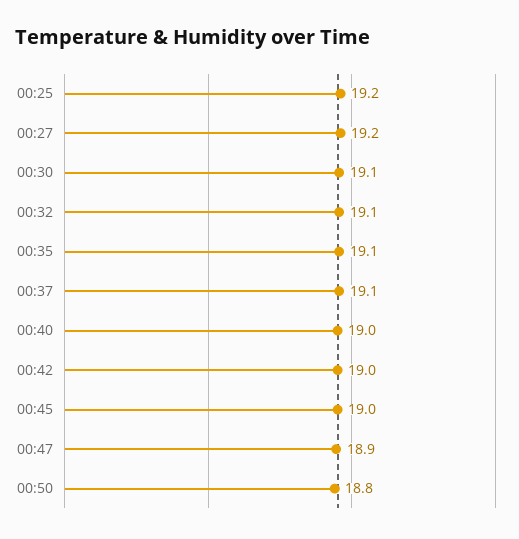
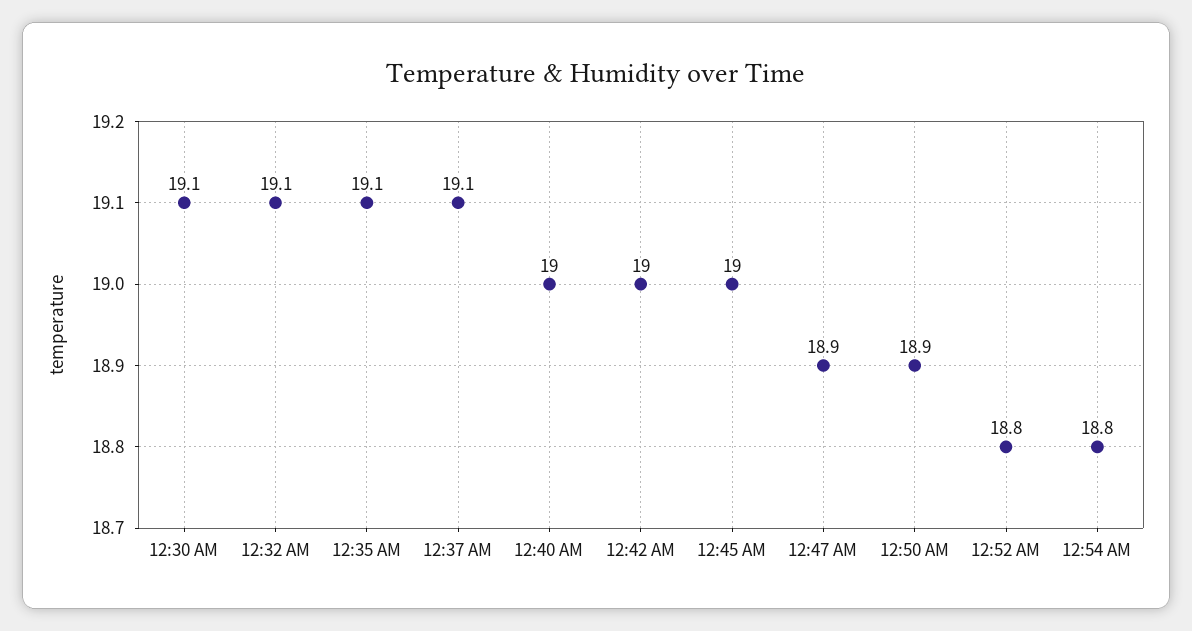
00:25: 19.2 -> none
00:27: 19.2 -> none
00:50: 18.8 -> 18.9
12:52 AM: none -> 18.8
12:54 AM: none -> 18.8

